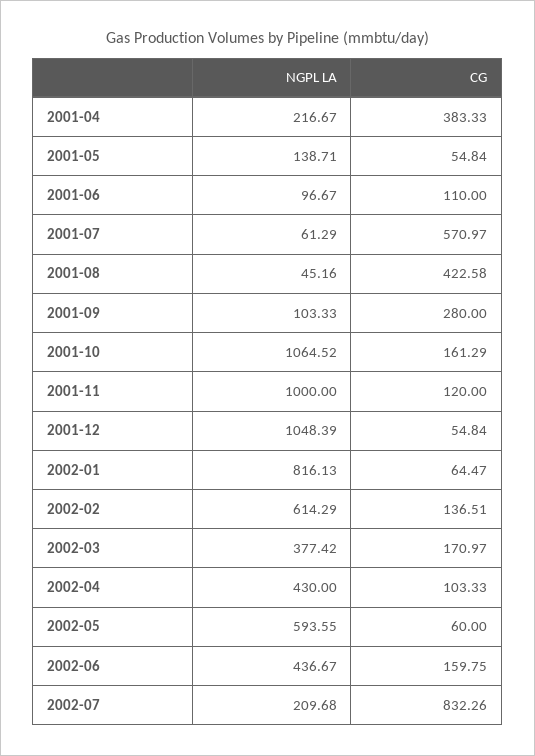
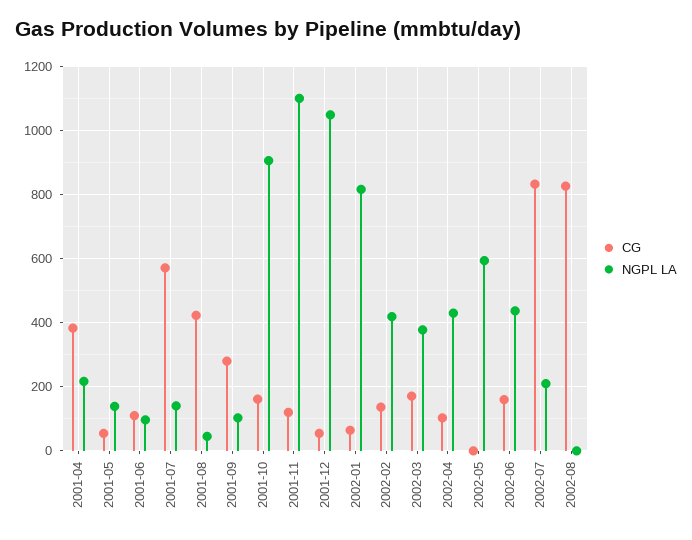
NGPL LA, 2001-07: 61.29 -> 140
NGPL LA, 2001-10: 1064.52 -> 900
NGPL LA, 2001-11: 1000 -> 1100
NGPL LA, 2002-02: 614.29 -> 420
CG, 2002-05: 60 -> 0
CG, 2002-08: none -> 820
NGPL LA, 2002-08: none -> 0

